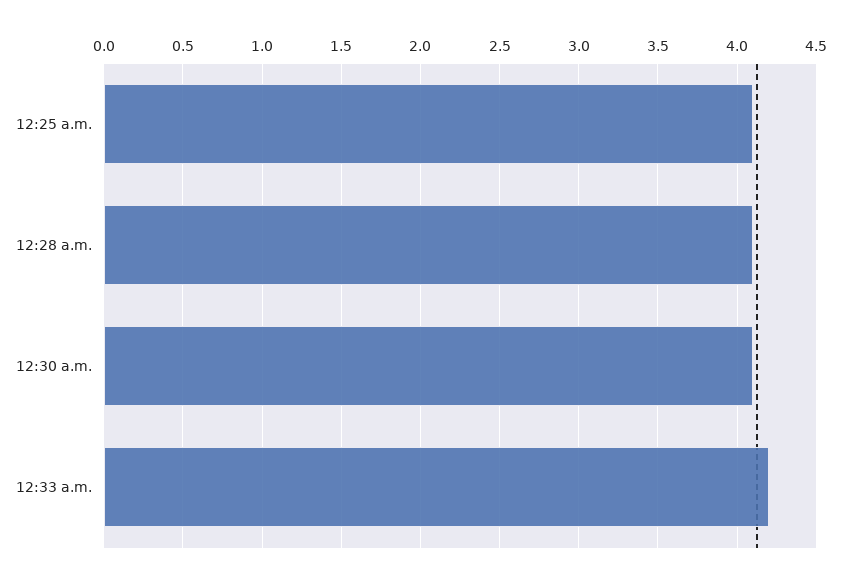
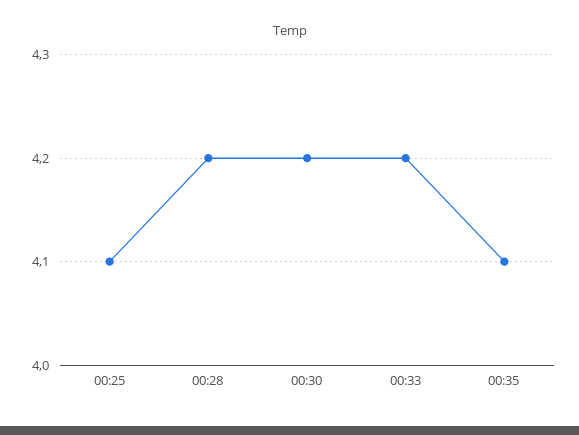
12:28 a.m.: 4.1 -> 4.2
12:30 a.m.: 4.1 -> 4.2
00:35: none -> 4.1

